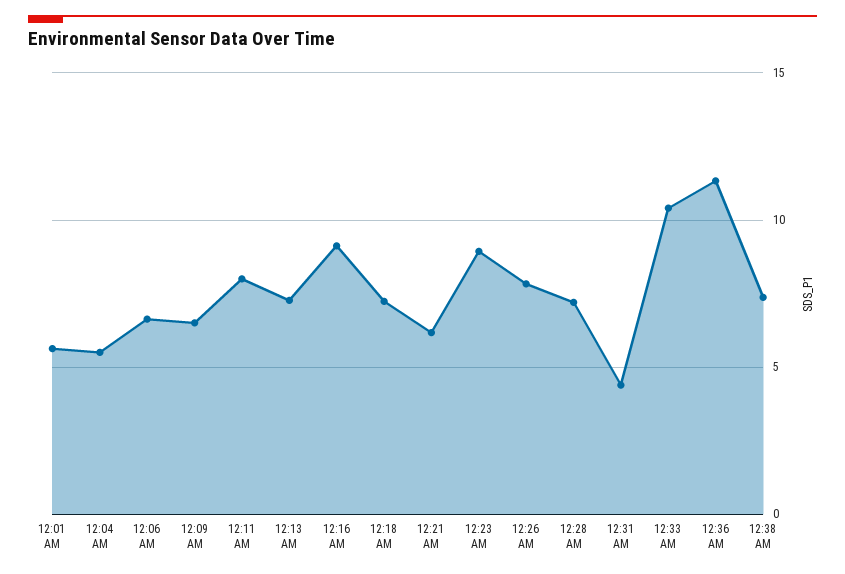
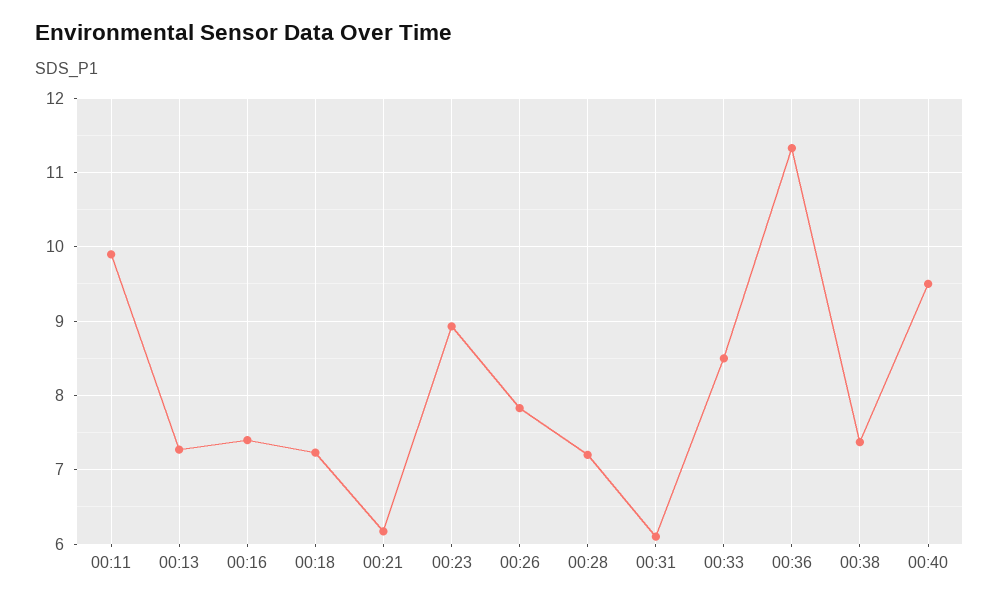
12:01 AM: 5.5 -> none
12:04 AM: 5.5 -> none
12:06 AM: 6.5 -> none
12:09 AM: 6.5 -> none
12:11 AM: 8 -> 9.9
12:16 AM: 9 -> 7.4
12:31 AM: 4.5 -> 6.1
12:33 AM: 10.5 -> 8.5
00:40: none -> 9.5

